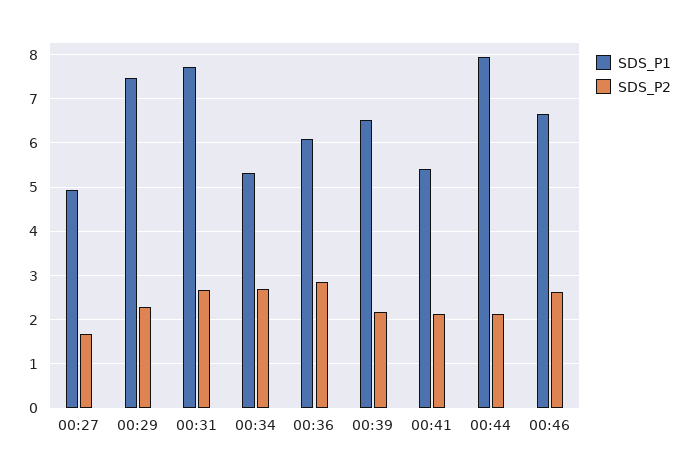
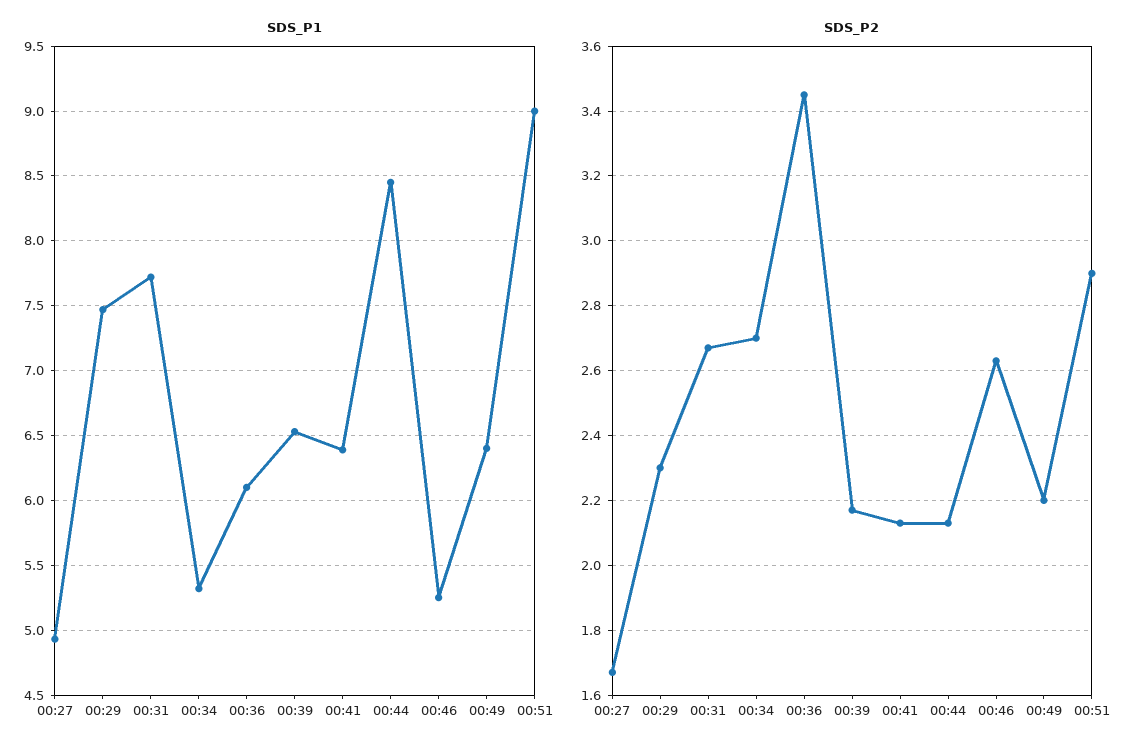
SDS_P2, 00:36: 2.8 -> 3.45
SDS_P1, 00:41: 5.4 -> 6.4
SDS_P1, 00:44: 8 -> 8.45
SDS_P1, 00:46: 6.6 -> 5.25
SDS_P1, 00:49: none -> 6.4
SDS_P1, 00:51: none -> 9
SDS_P2, 00:49: none -> 2.2
SDS_P2, 00:51: none -> 2.9

